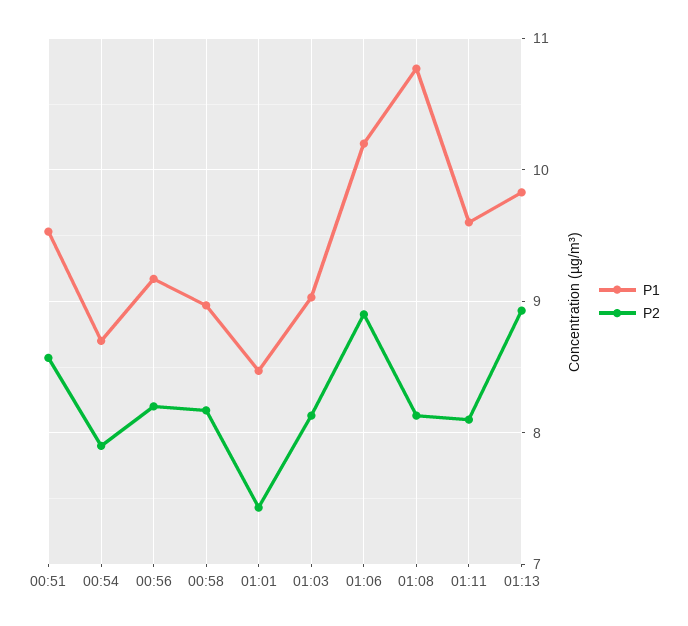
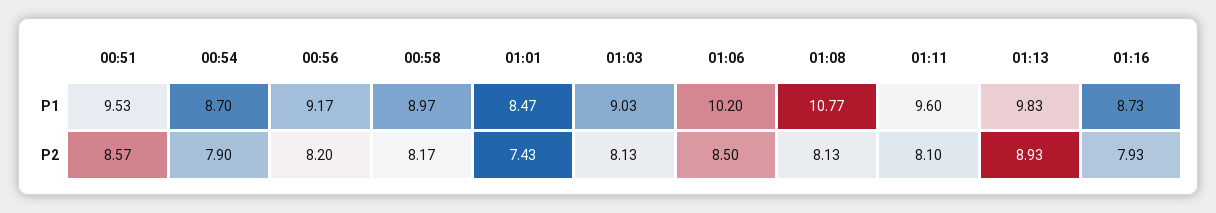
P2, 01:06: 8.9 -> 8.5
P1, 01:16: none -> 8.73
P2, 01:16: none -> 7.93

